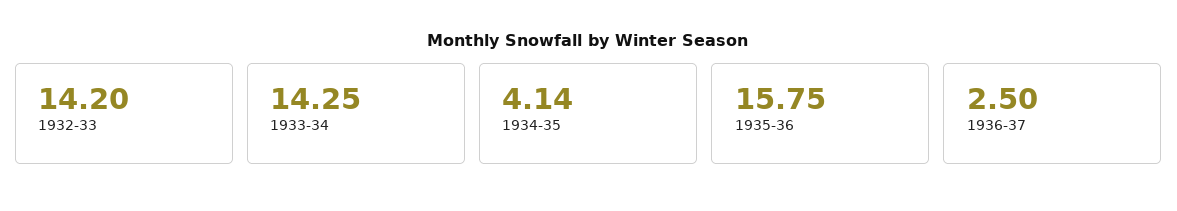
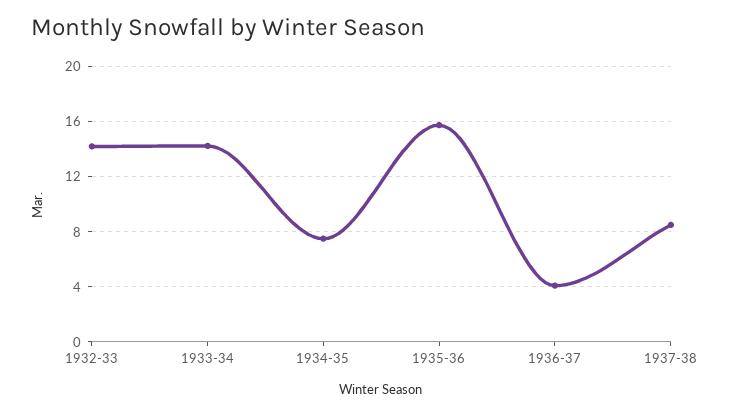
1934-35: 4.14 -> 7.5
1936-37: 2.5 -> 4
1937-38: none -> 8.5

